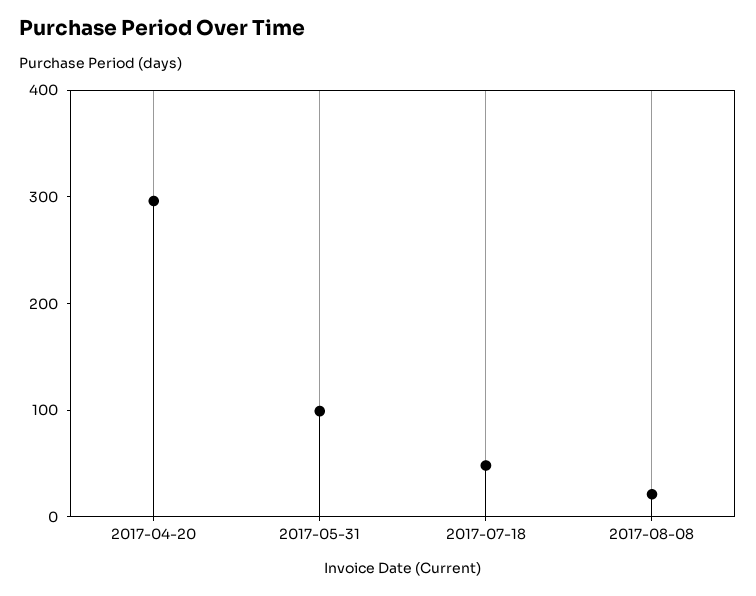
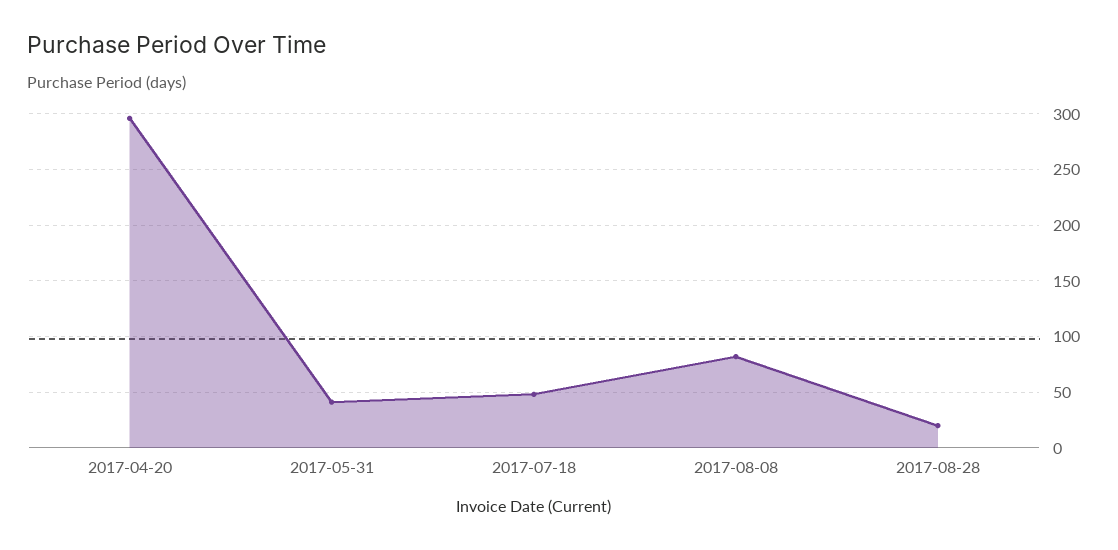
2017-05-31: 100 -> 40
2017-08-08: 20 -> 80
2017-08-28: none -> 20

